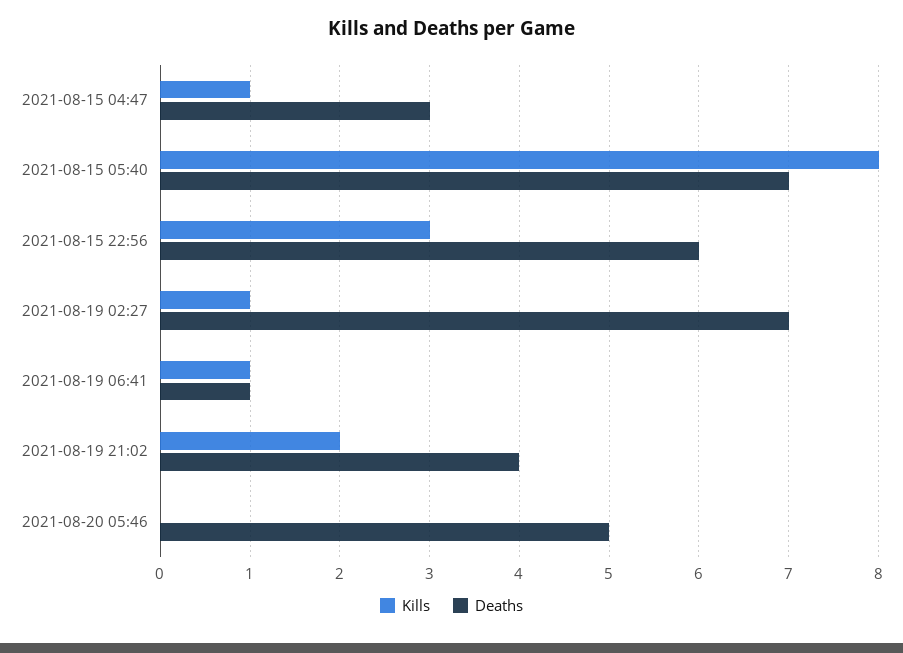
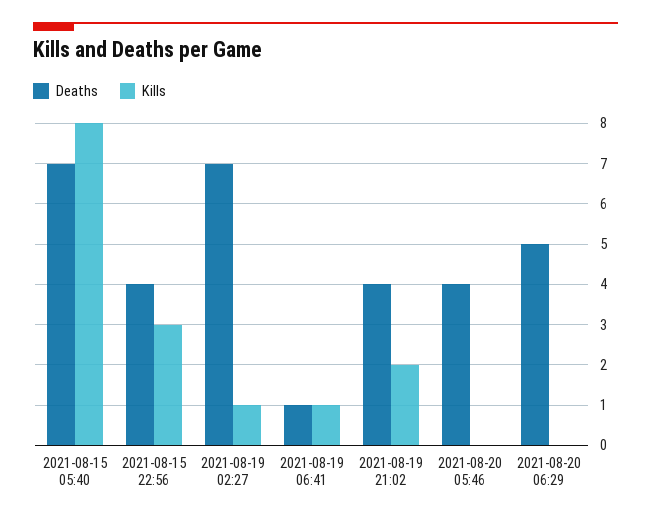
Kills, 2021-08-15 04:47: 1 -> none
Deaths, 2021-08-15 04:47: 3 -> none
Deaths, 2021-08-15 22:56: 6 -> 4
Deaths, 2021-08-20 05:46: 5 -> 4
Deaths, 2021-08-20 06:29: none -> 5
Kills, 2021-08-20 06:29: none -> 0

